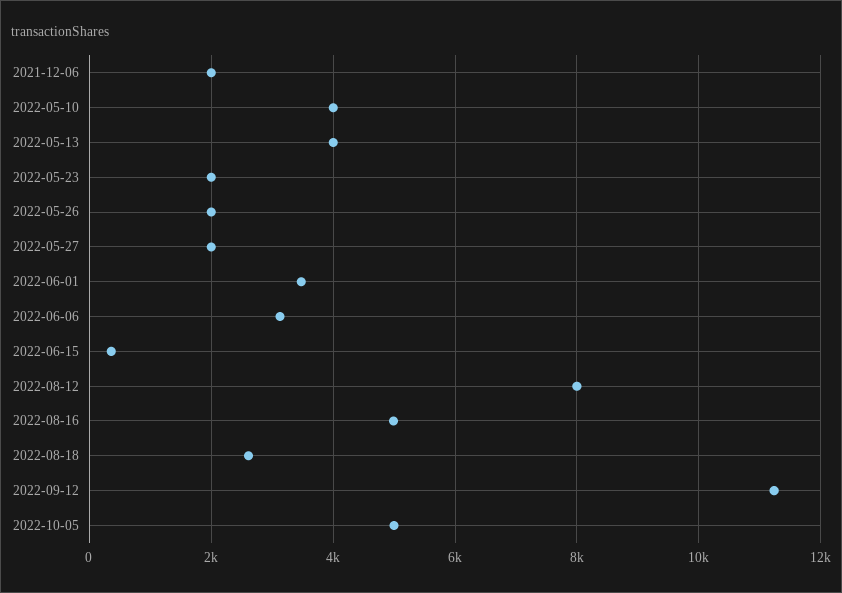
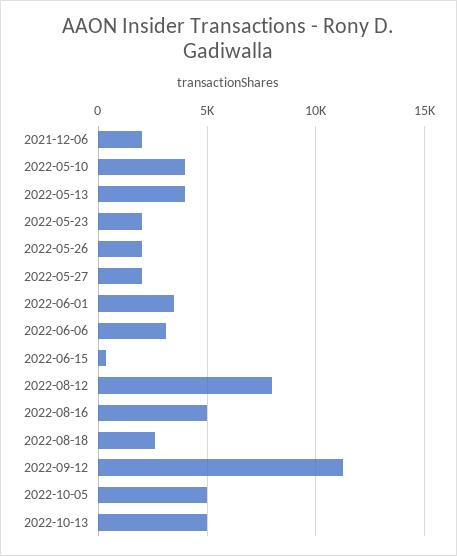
2022-10-13: none -> 5000

